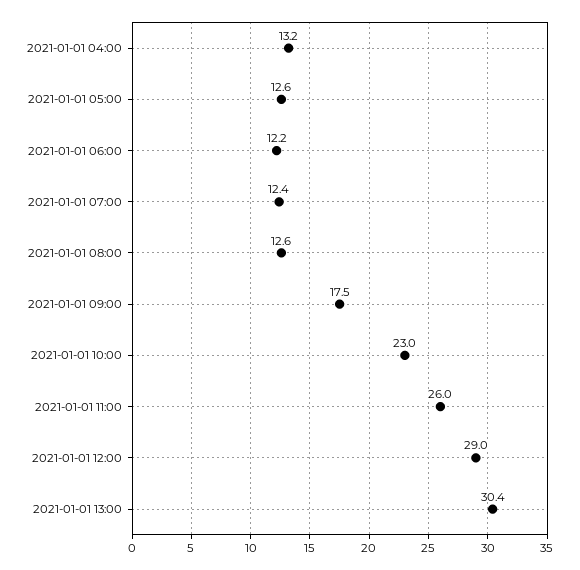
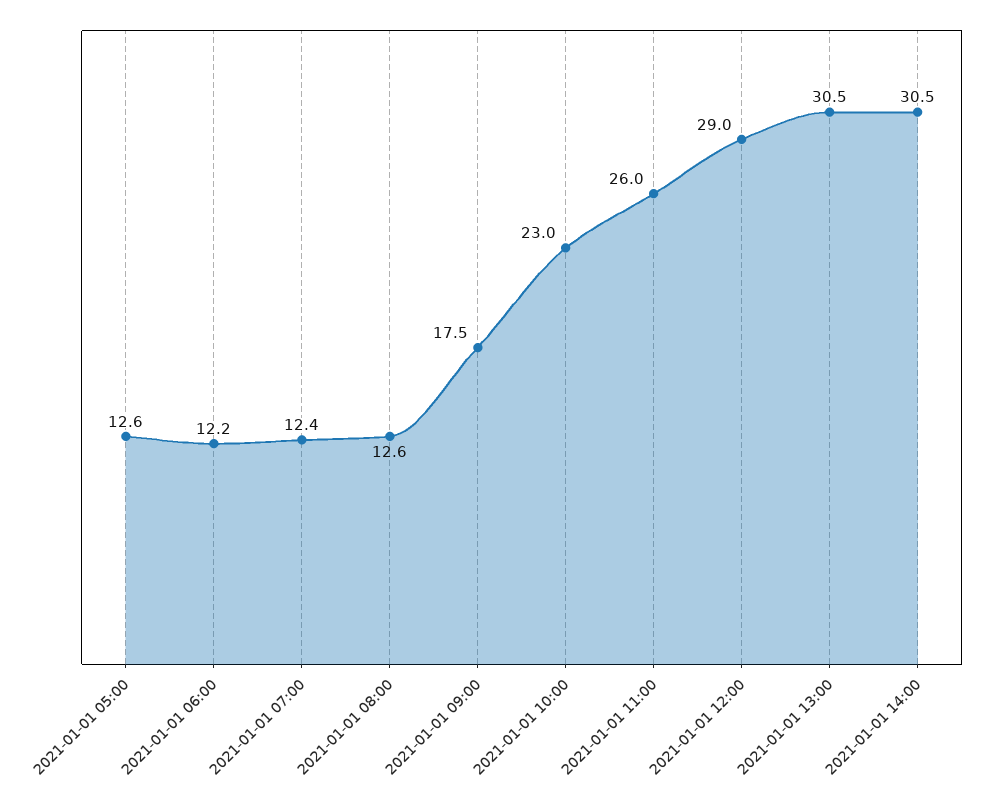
2021-01-01 04:00: 13.2 -> none
2021-01-01 13:00: 30.4 -> 30.5
2021-01-01 14:00: none -> 30.5

